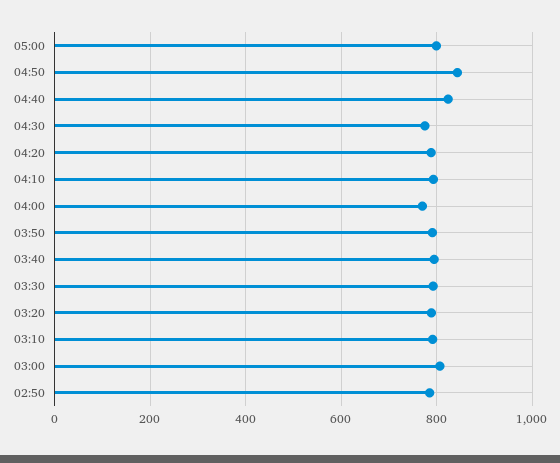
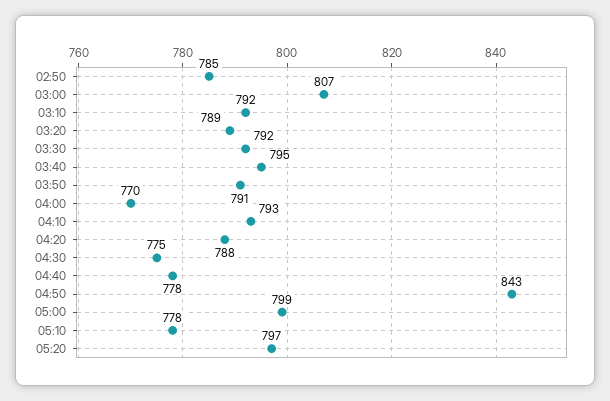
04:40: 820 -> 778
05:10: none -> 778
05:20: none -> 797

